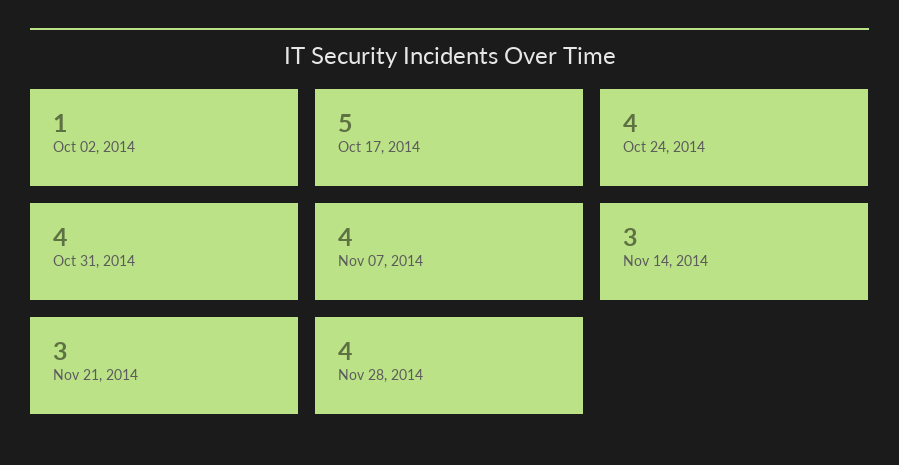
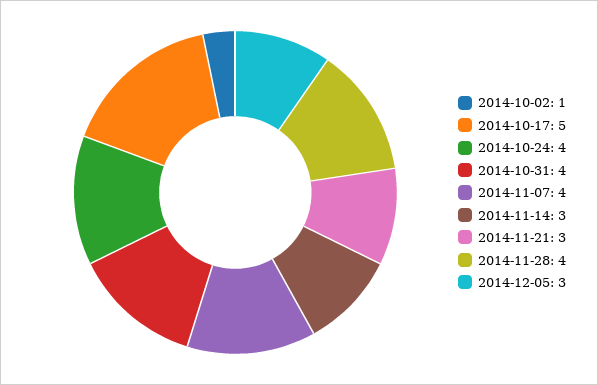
2014-12-05: none -> 3

